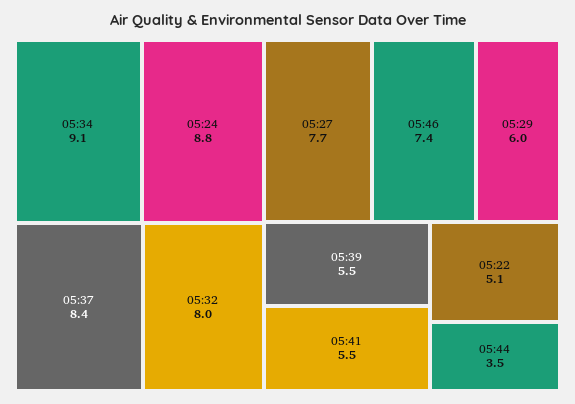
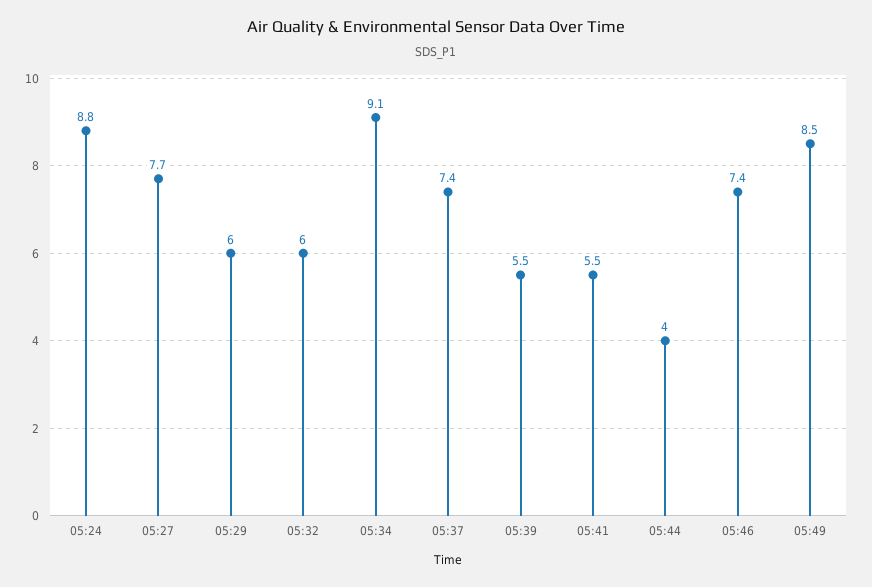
05:37: 8.4 -> 7.4
05:32: 8 -> 6
05:22: 5.1 -> none
05:44: 3.5 -> 4
05:49: none -> 8.5

